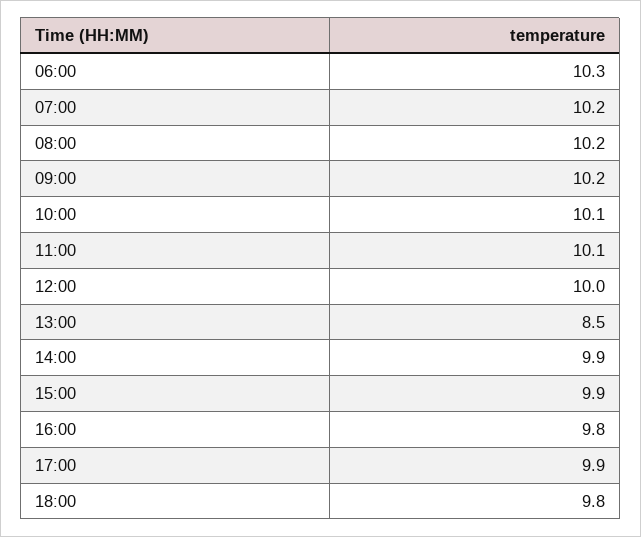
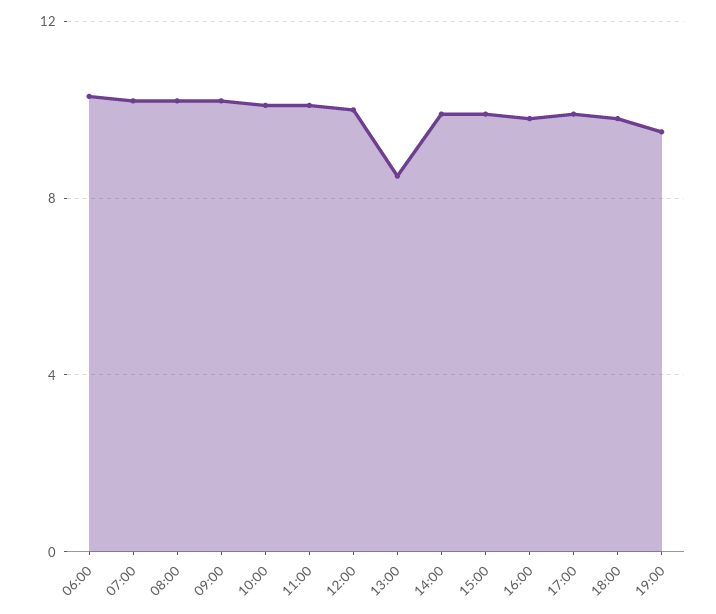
19:00: none -> 9.5

